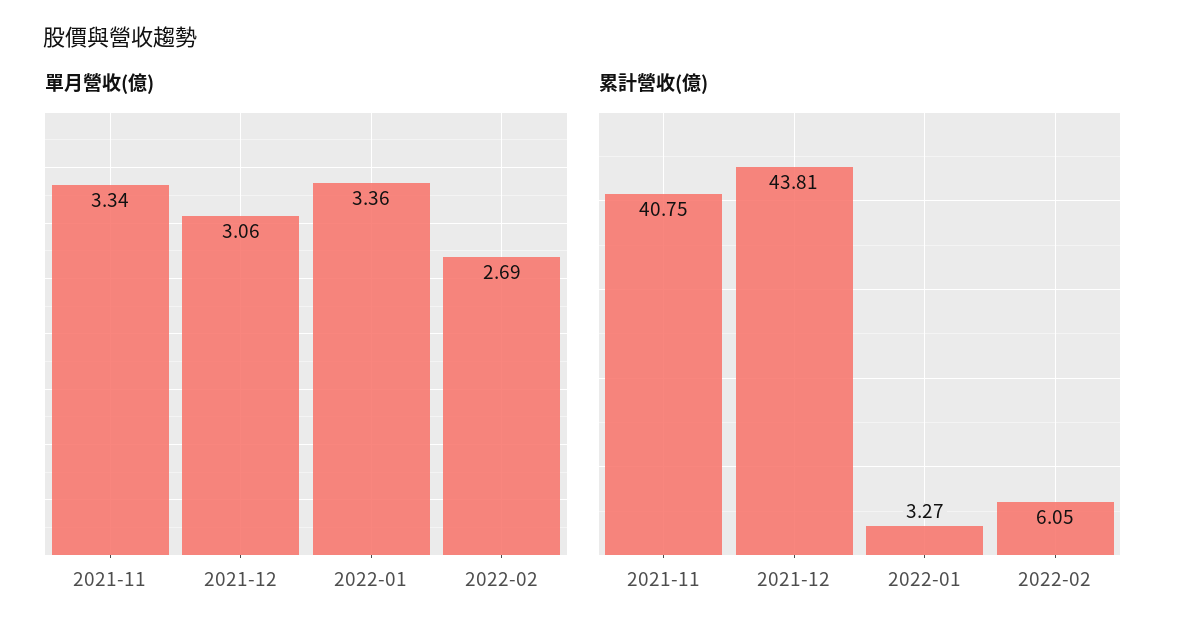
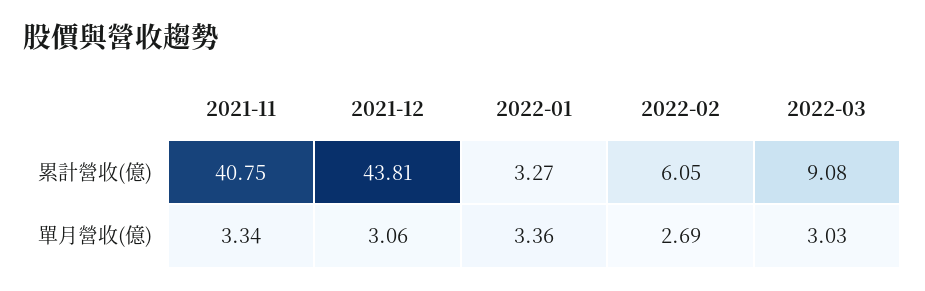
累計營收(億), 2022-03: none -> 9.08
單月營收(億), 2022-03: none -> 3.03

